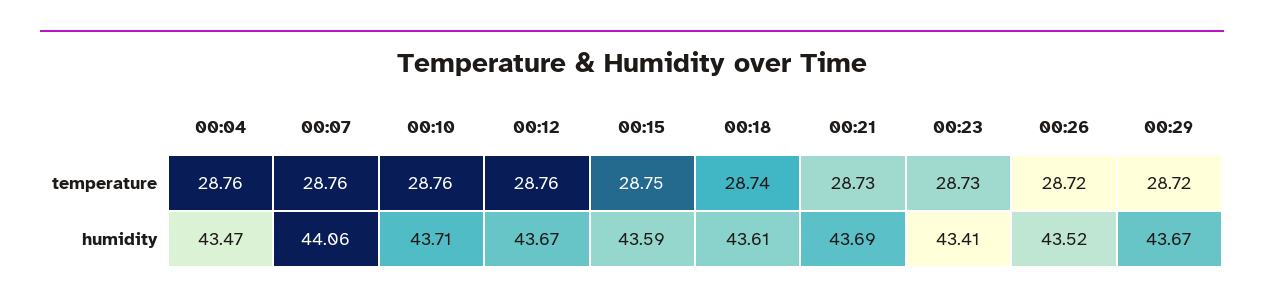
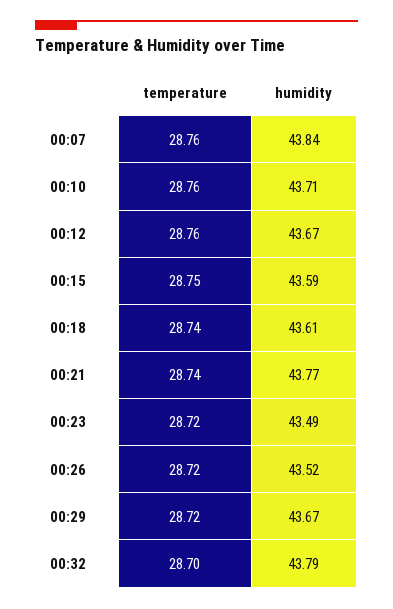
00:04, temperature: 28.76 -> none
00:21, temperature: 28.73 -> 28.74
00:23, temperature: 28.73 -> 28.72
00:04, humidity: 43.47 -> none
00:07, humidity: 44.06 -> 43.84
00:21, humidity: 43.69 -> 43.77
00:23, humidity: 43.41 -> 43.49
00:32, temperature: none -> 28.7
00:32, humidity: none -> 43.79

